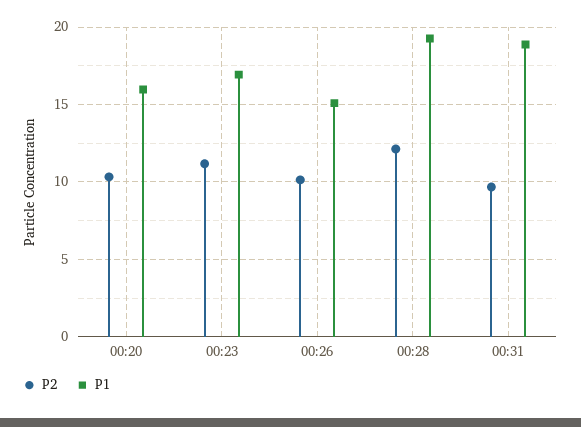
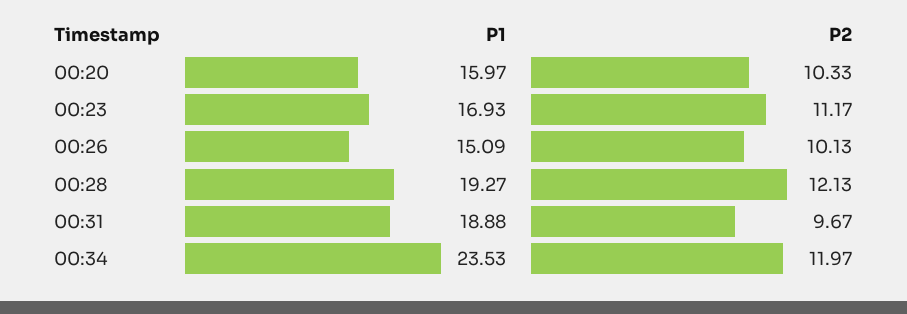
P1, 00:34: none -> 23.53
P2, 00:34: none -> 11.97

